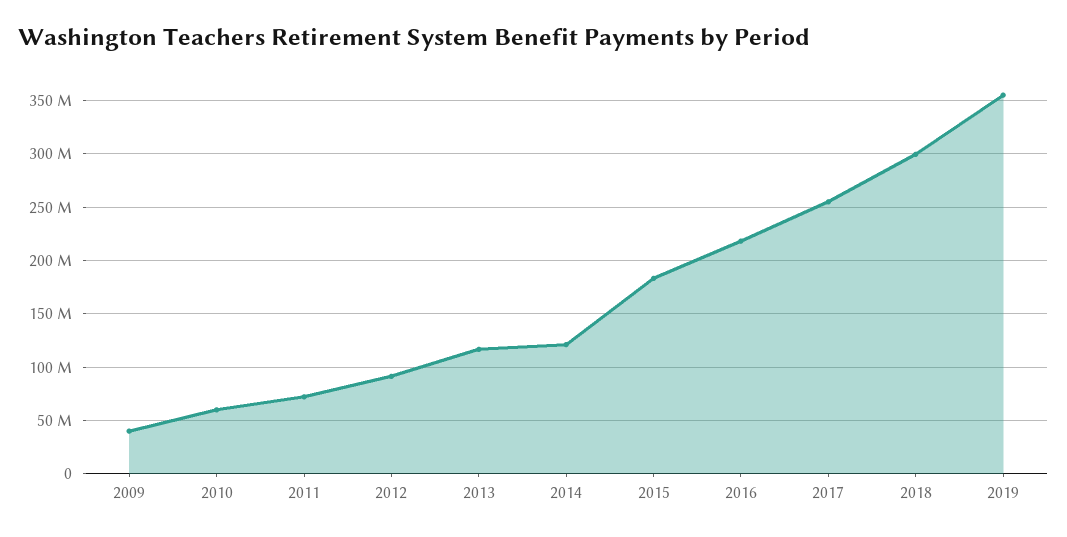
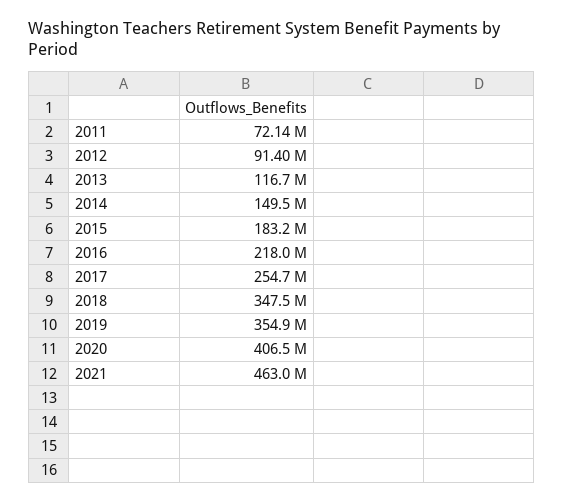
2009: 40000000 -> none
2010: 60000000 -> none
2014: 120000000 -> 149500000
2018: 300000000 -> 347500000
2020: none -> 406500000
2021: none -> 463000000

